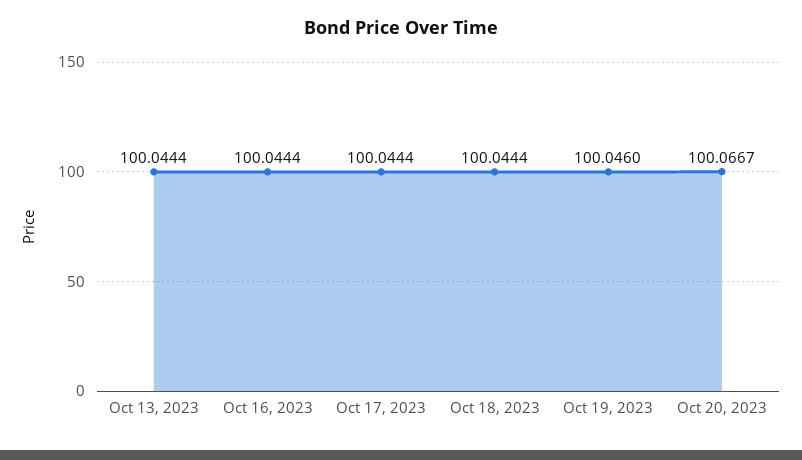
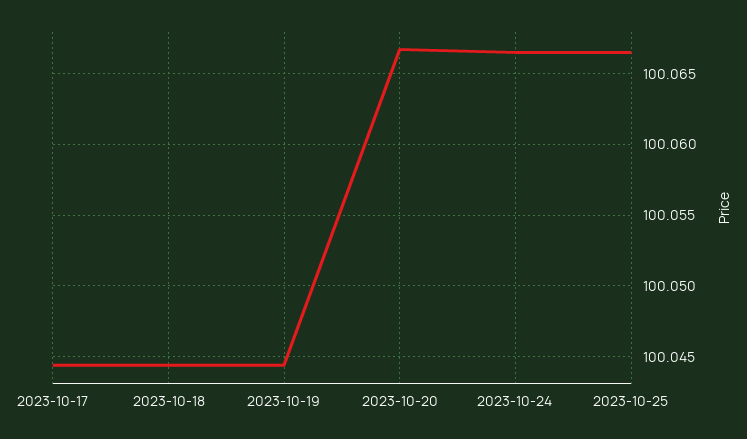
Oct 13, 2023: 100.0444 -> none
Oct 16, 2023: 100.0444 -> none
Oct 19, 2023: 100.046 -> 100.0445
2023-10-24: none -> 100.0665
2023-10-25: none -> 100.0665

